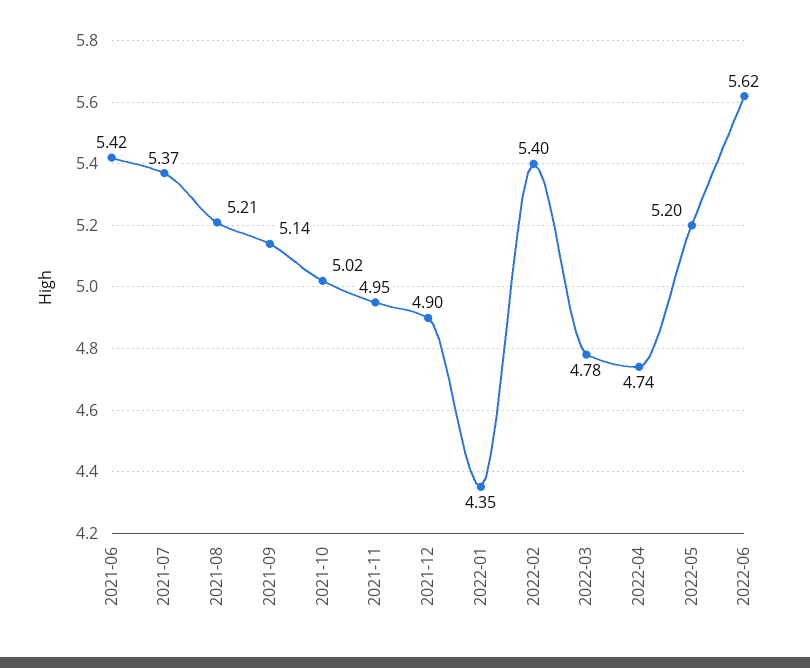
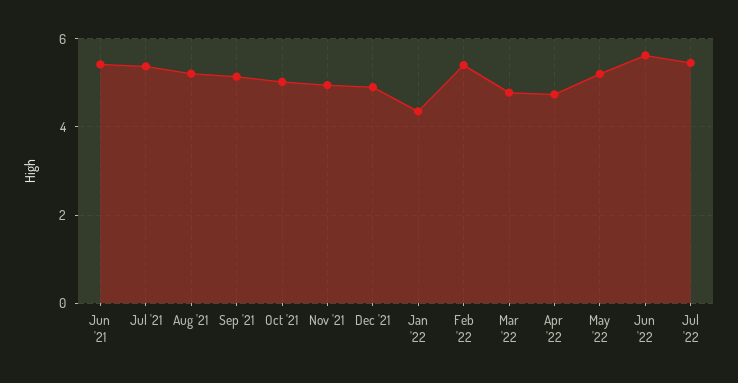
Jul '22: none -> 5.4

